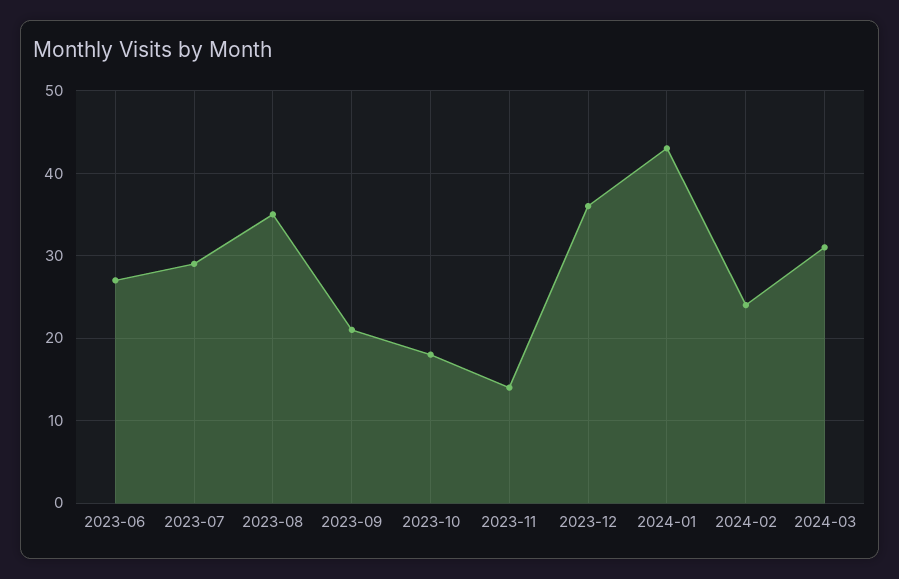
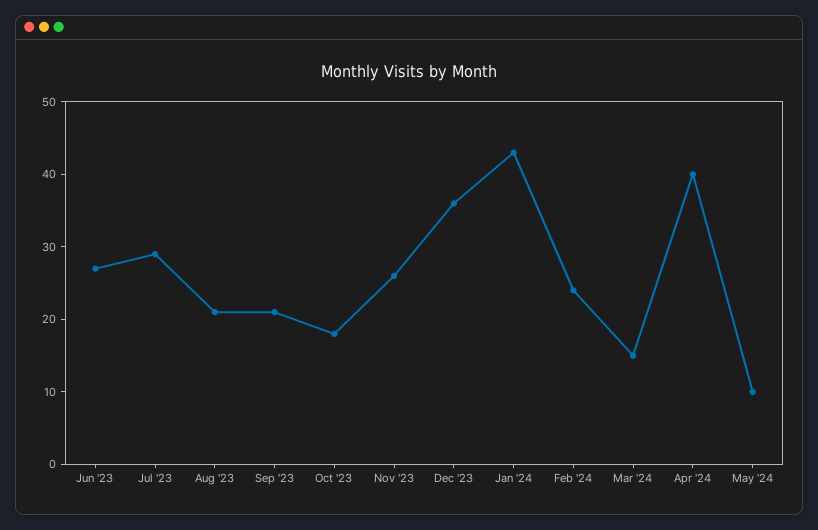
2023-08: 35 -> 20
2023-11: 14 -> 25
2024-03: 31 -> 15
Apr '24: none -> 40
May '24: none -> 10

